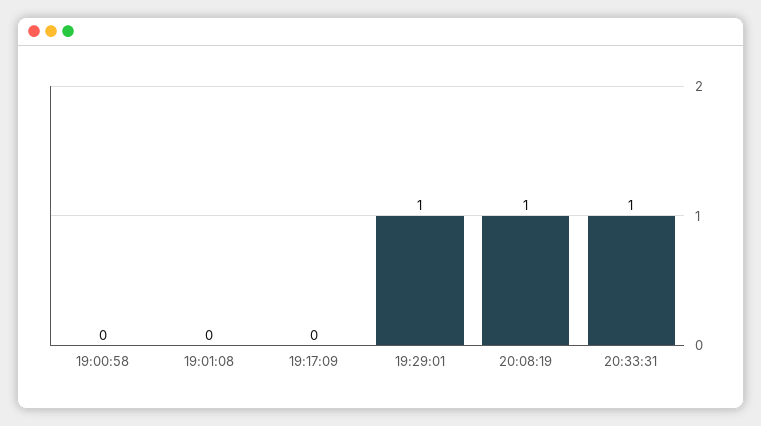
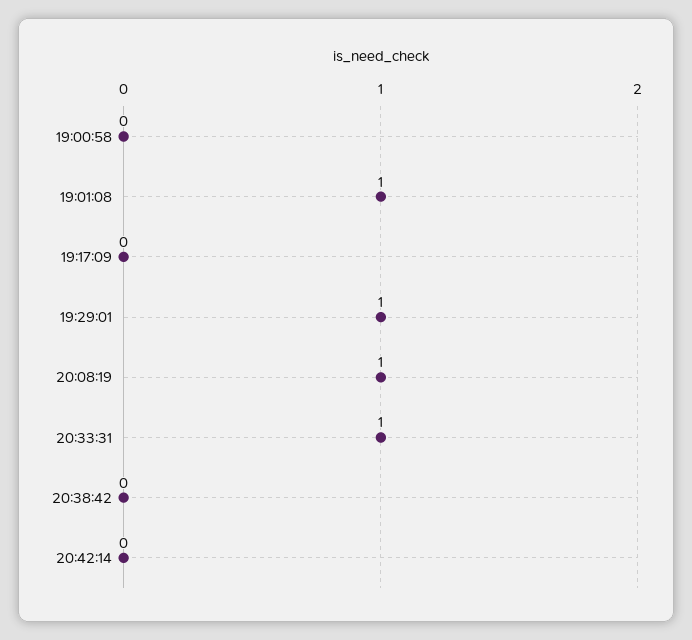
19:01:08: 0 -> 1
20:38:42: none -> 0
20:42:14: none -> 0

